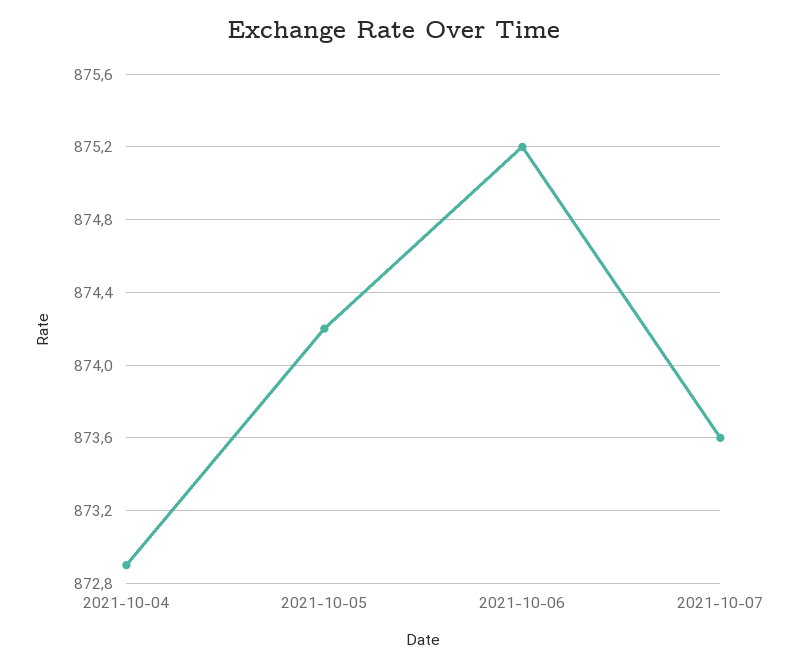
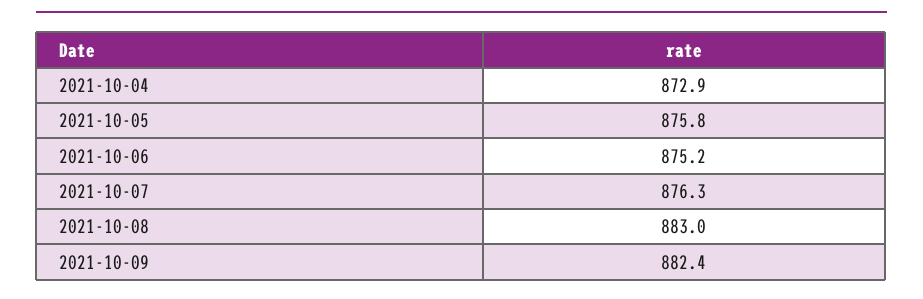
2021-10-05: 874.2 -> 875.8
2021-10-07: 873.6 -> 876.3
2021-10-08: none -> 883
2021-10-09: none -> 882.4

